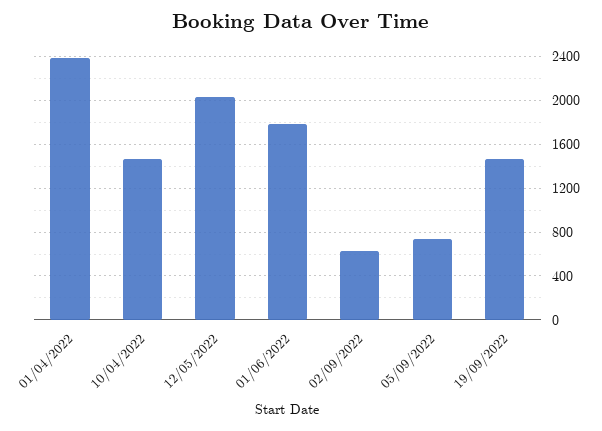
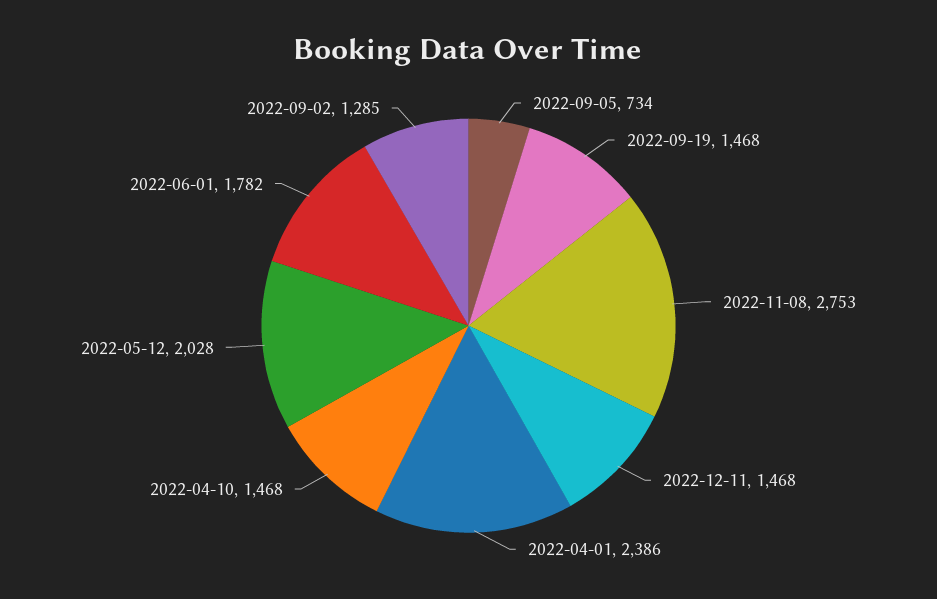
02/09/2022: 600 -> 1285
2022-11-08: none -> 2753
2022-12-11: none -> 1468

